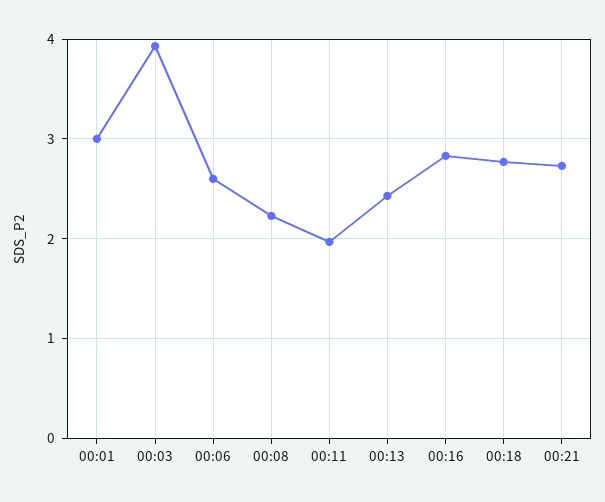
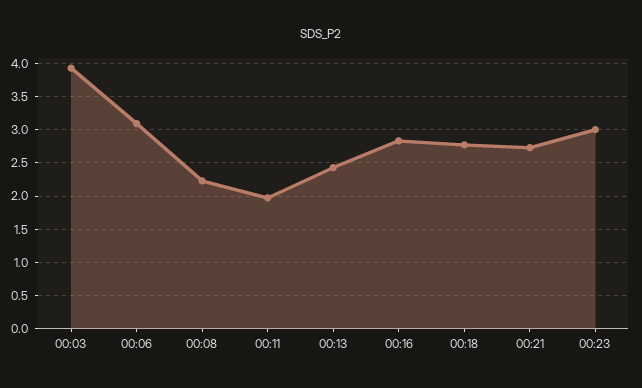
00:01: 3 -> none
00:06: 2.6 -> 3.1
00:23: none -> 3

